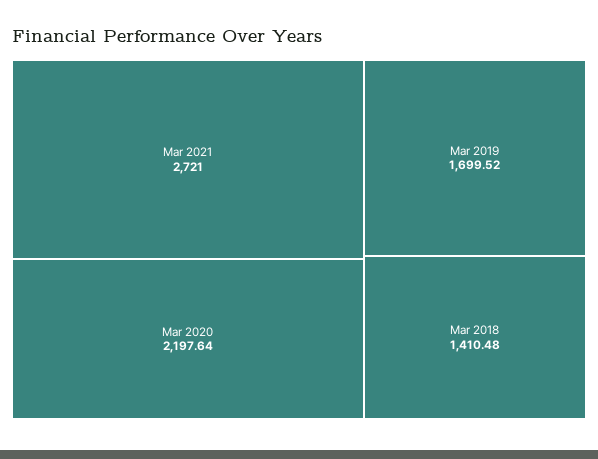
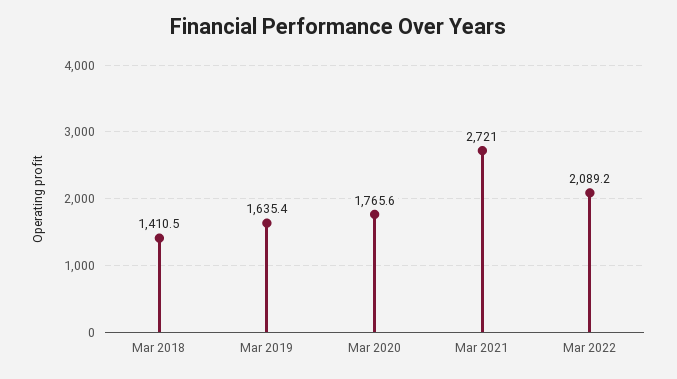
Mar 2020: 2197.64 -> 1765.6
Mar 2019: 1699.52 -> 1635.4
Mar 2022: none -> 2089.2

